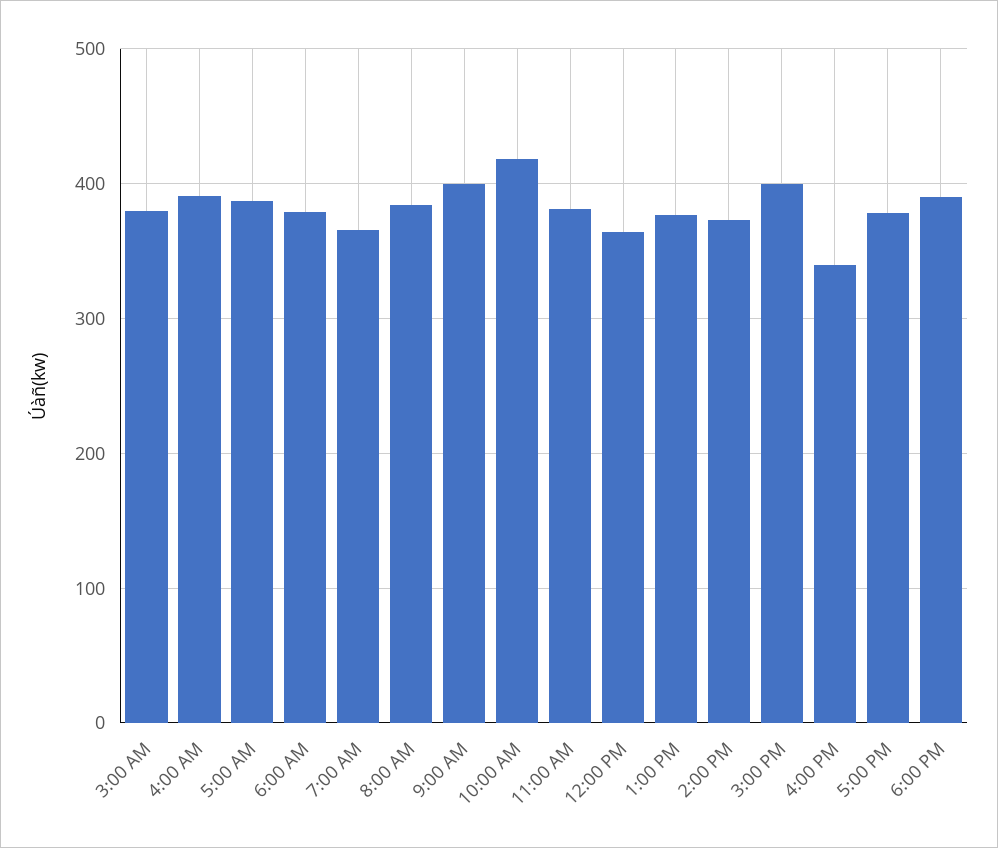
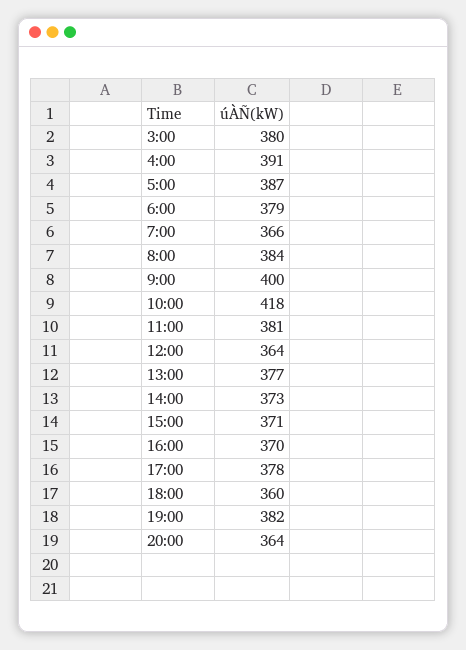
3:00 PM: 400 -> 371
4:00 PM: 340 -> 370
6:00 PM: 390 -> 360
19:00: none -> 382
20:00: none -> 364

